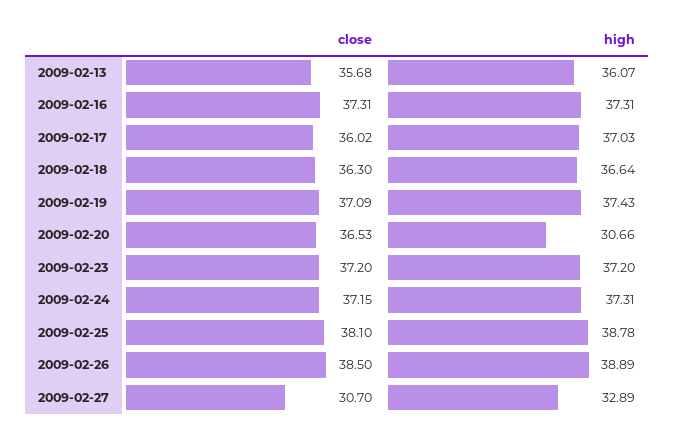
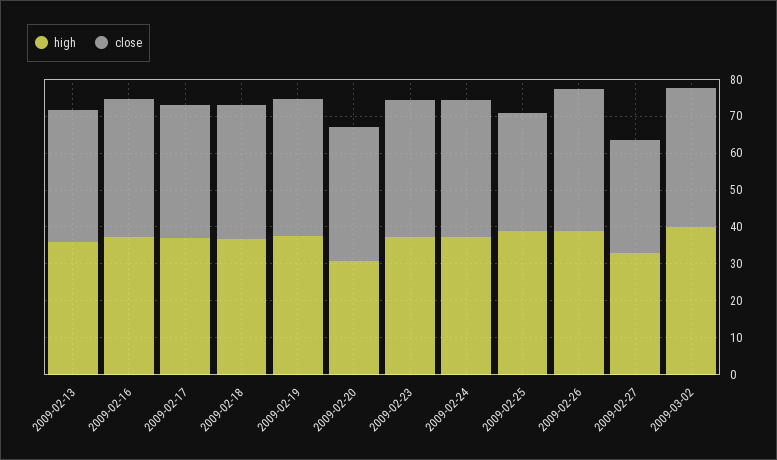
close, 2009-02-25: 38.1 -> 32.5
high, 2009-03-02: none -> 40
close, 2009-03-02: none -> 37.5

